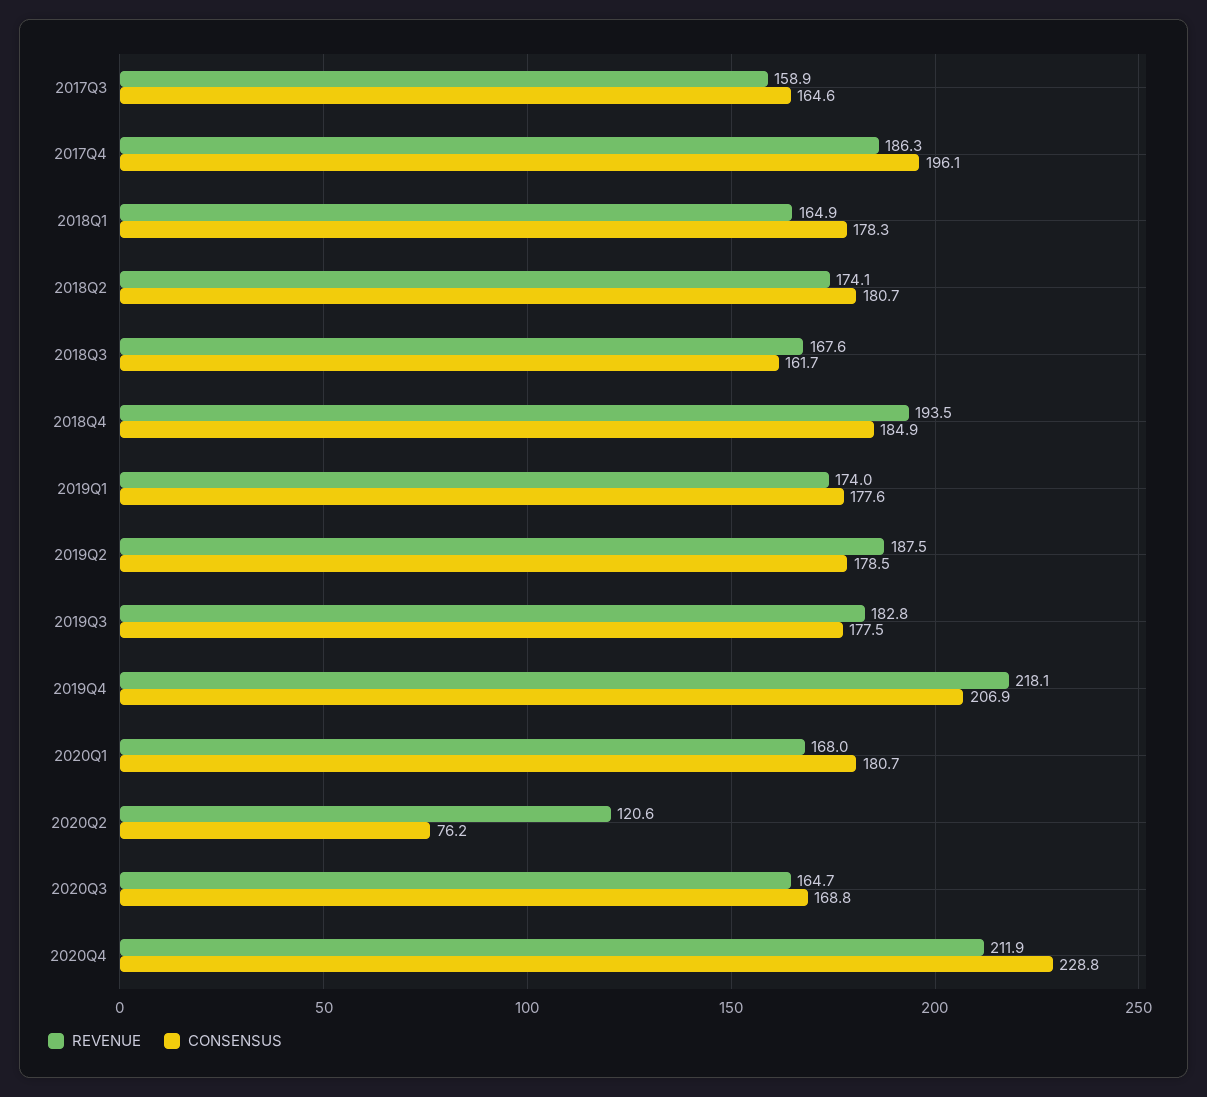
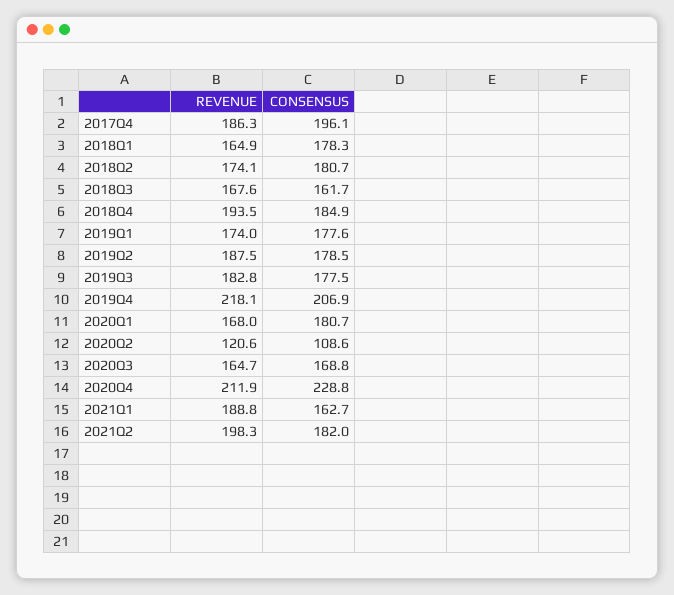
REVENUE, 2017Q3: 158.9 -> none
CONSENSUS, 2017Q3: 164.6 -> none
CONSENSUS, 2020Q2: 76.2 -> 108.6
REVENUE, 2021Q1: none -> 188.8
CONSENSUS, 2021Q1: none -> 162.7
REVENUE, 2021Q2: none -> 198.3
CONSENSUS, 2021Q2: none -> 182

